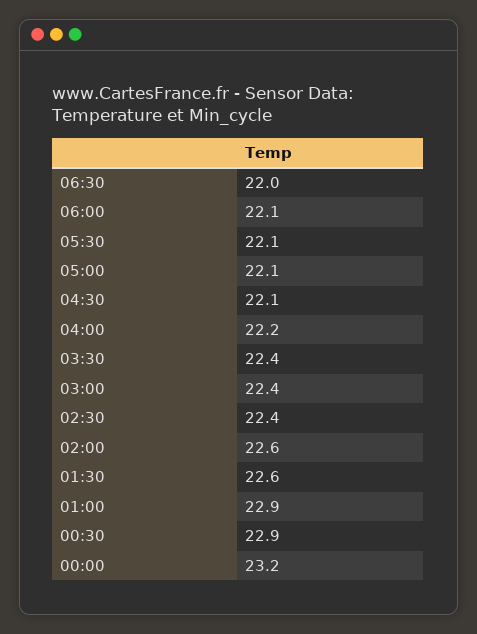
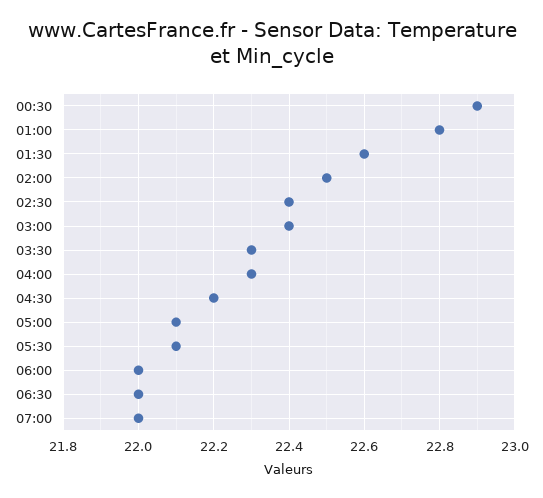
06:00: 22.1 -> 22
04:30: 22.1 -> 22.2
04:00: 22.2 -> 22.3
03:30: 22.4 -> 22.3
02:00: 22.6 -> 22.5
01:00: 22.9 -> 22.8
00:00: 23.2 -> none
07:00: none -> 22

